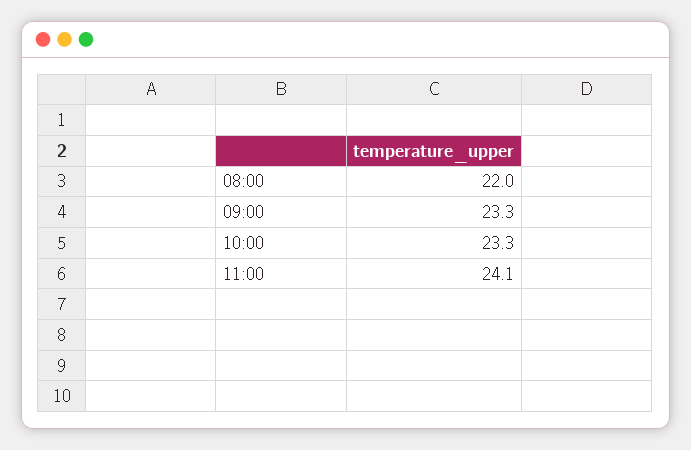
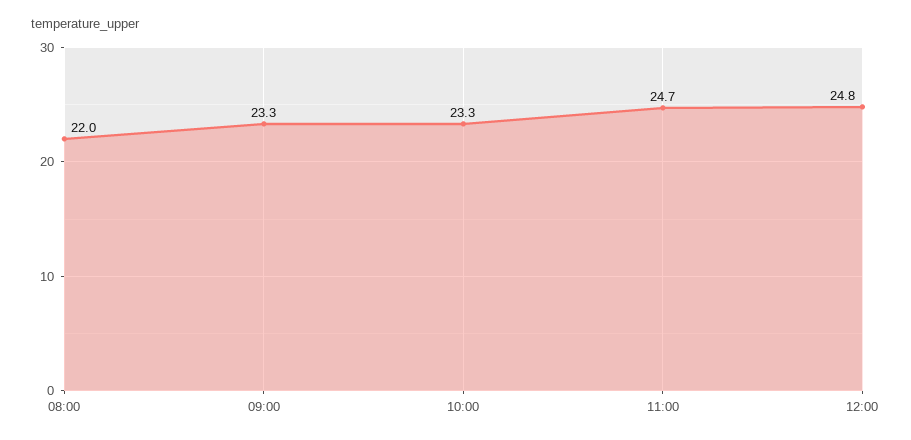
11:00: 24.1 -> 24.7
12:00: none -> 24.8

